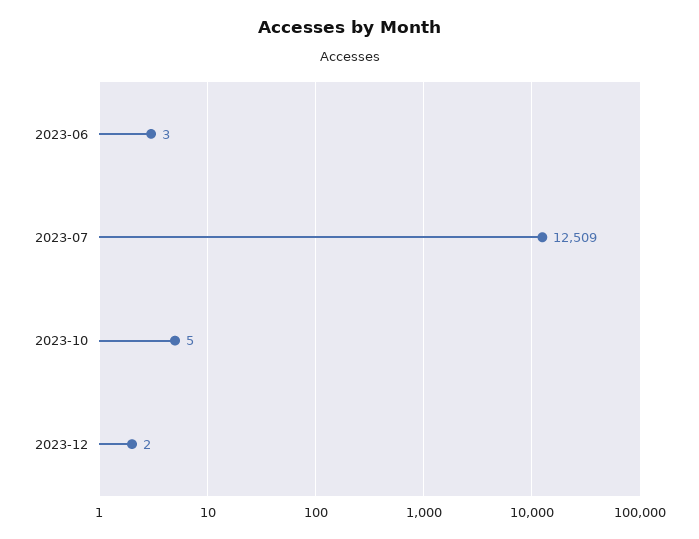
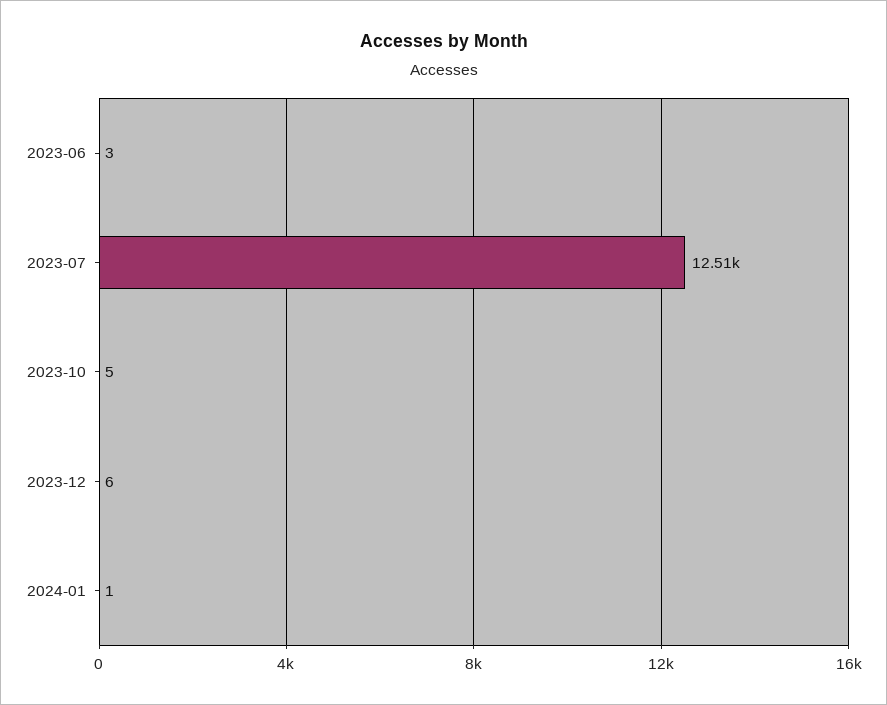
2023-12: 2 -> 6
2024-01: none -> 1

